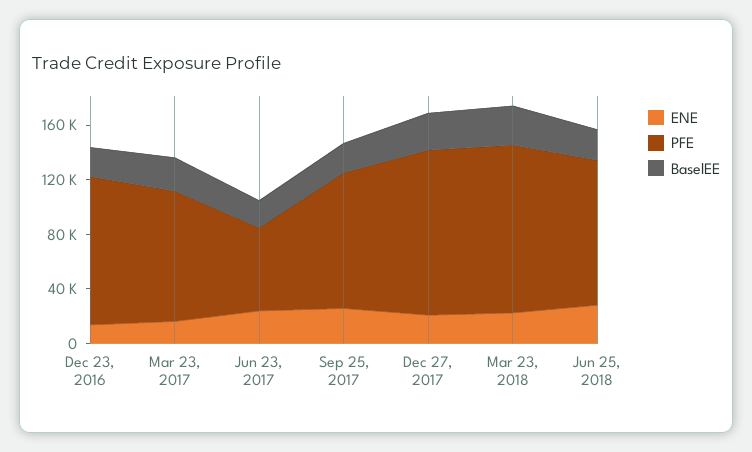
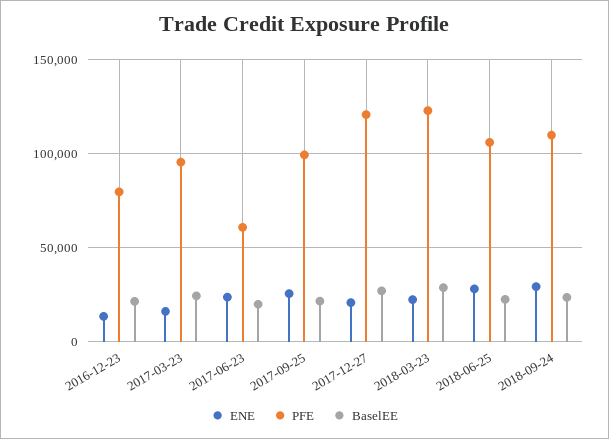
PFE, Dec 23, 2016: 110000 -> 80000
ENE, 2018-09-24: none -> 30000
PFE, 2018-09-24: none -> 110000
BaselEE, 2018-09-24: none -> 25000

